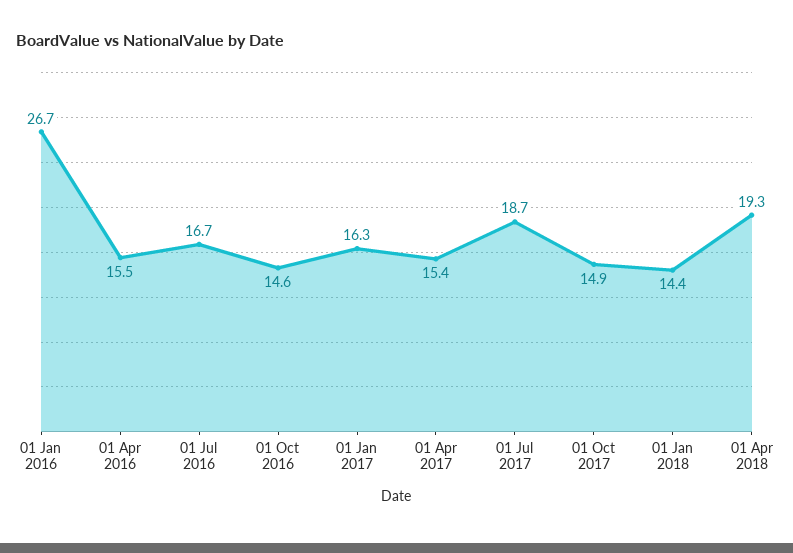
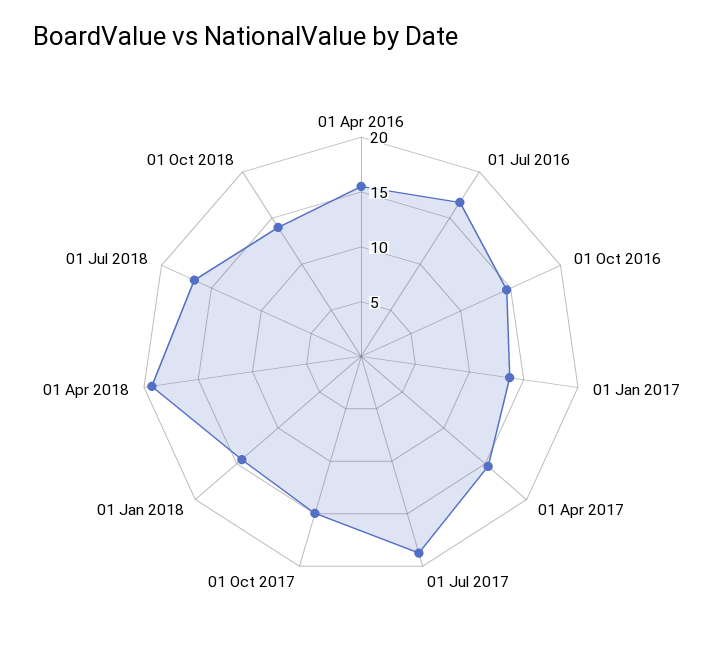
01 Jan 2016: 26.7 -> none
01 Jan 2017: 16.3 -> 14
01 Jul 2018: none -> 17
01 Oct 2018: none -> 14

